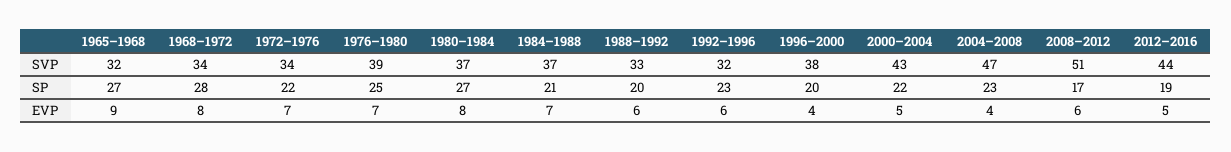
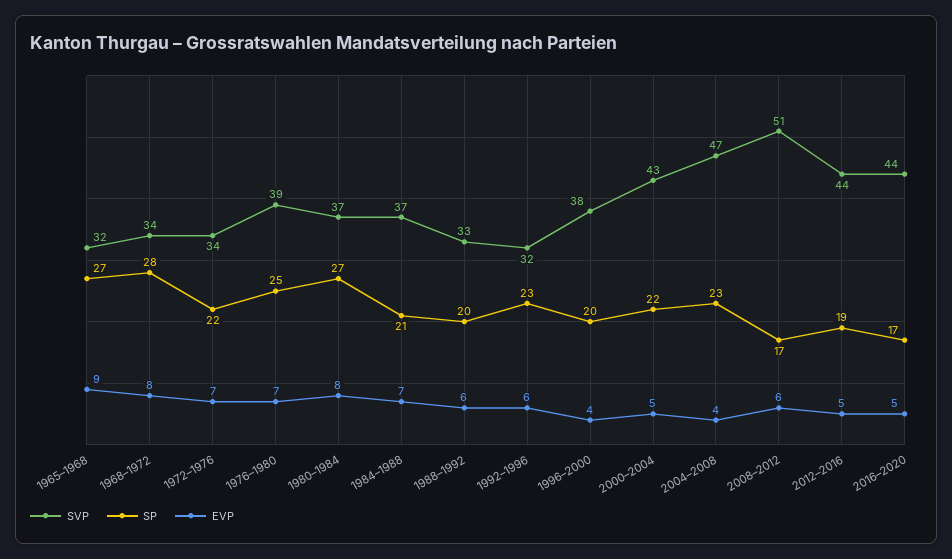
SVP, 2016–2020: none -> 44
SP, 2016–2020: none -> 17
EVP, 2016–2020: none -> 5

